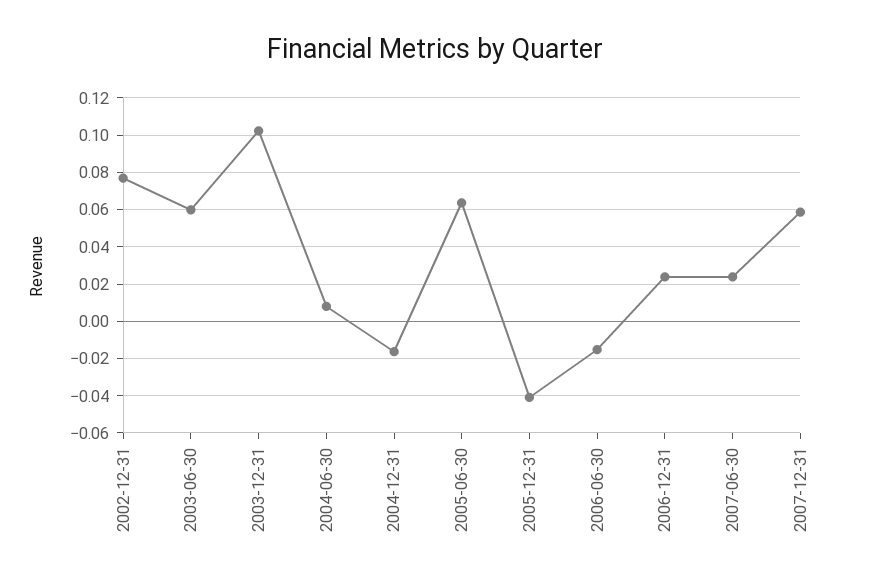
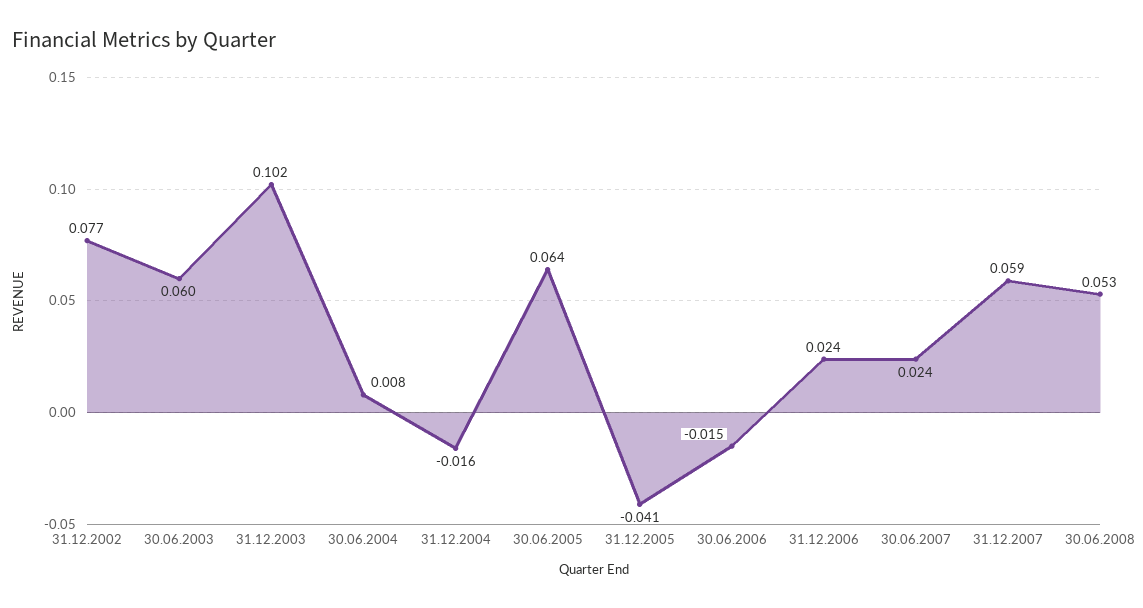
30.06.2008: none -> 0.053

